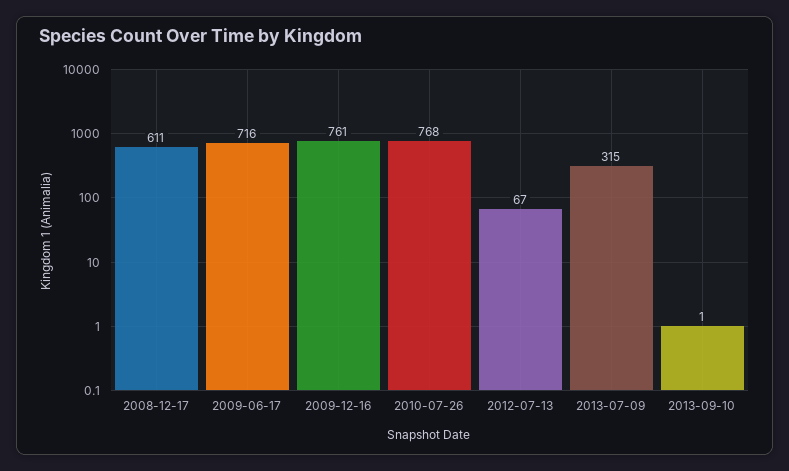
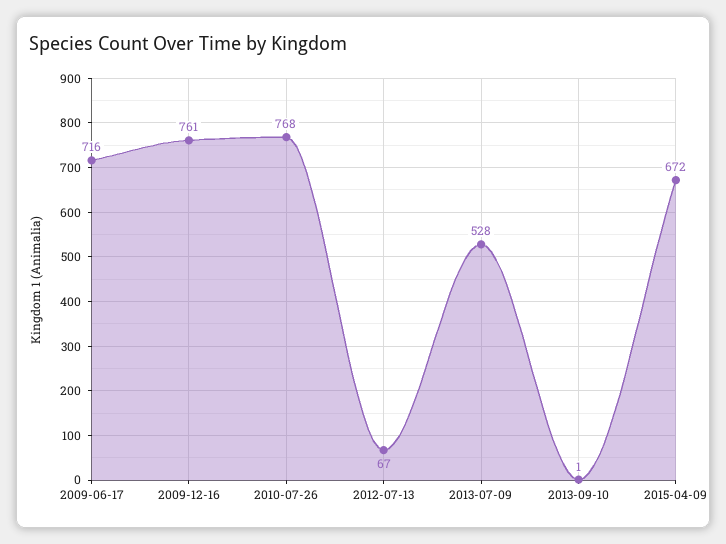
2008-12-17: 611 -> none
2013-07-09: 315 -> 528
2015-04-09: none -> 672

